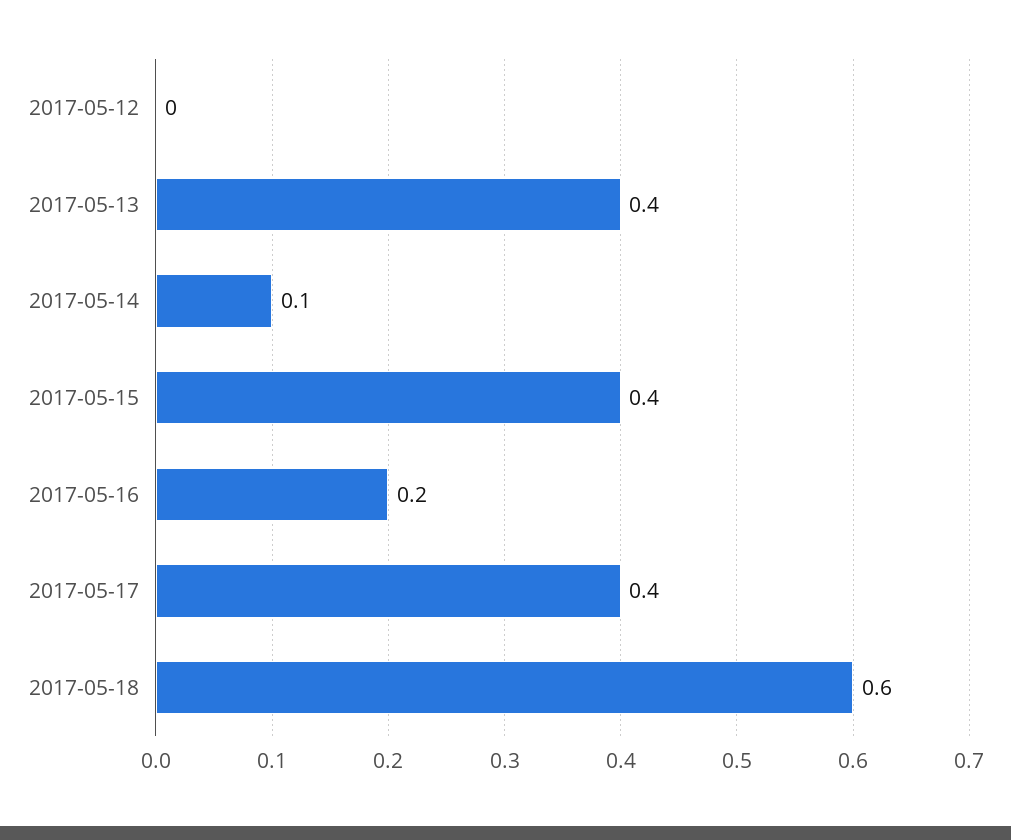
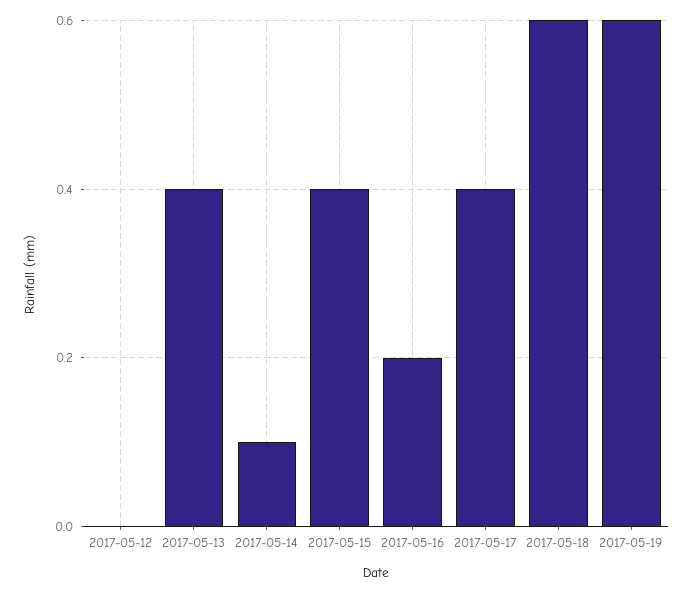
2017-05-19: none -> 0.6

